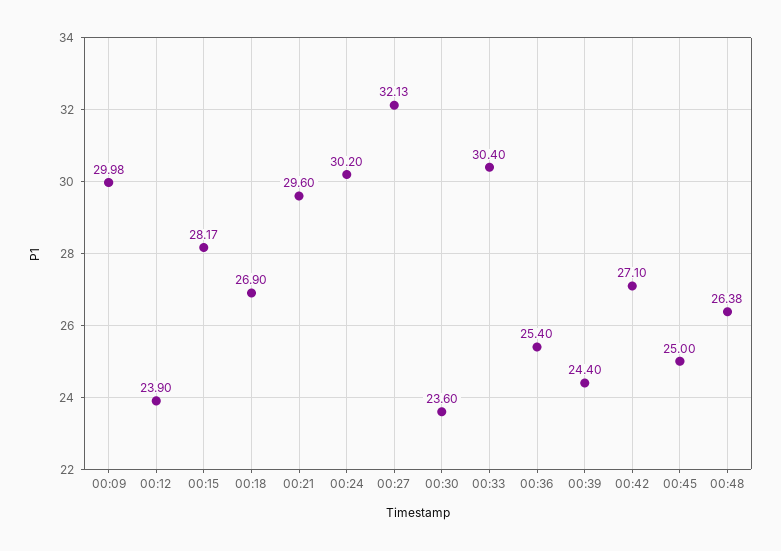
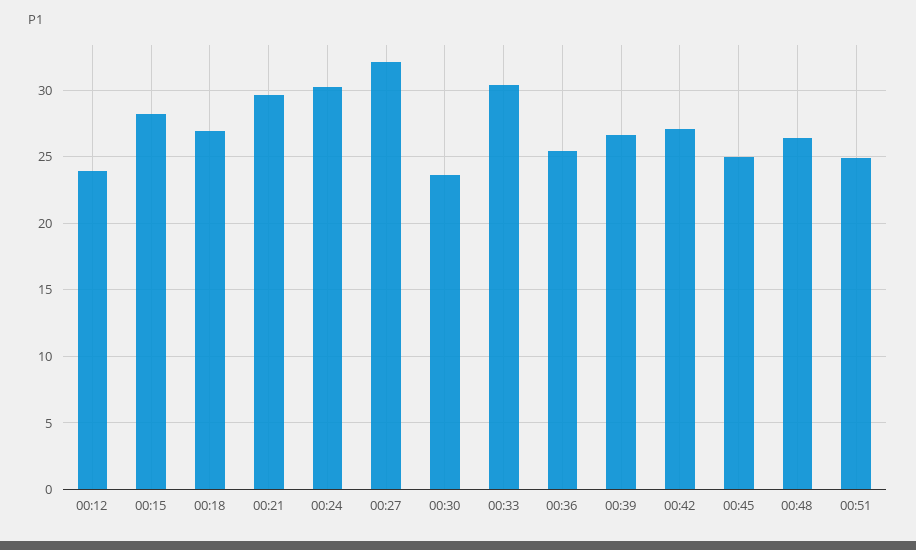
00:09: 29.98 -> none
00:39: 24.4 -> 26.5
00:51: none -> 25

